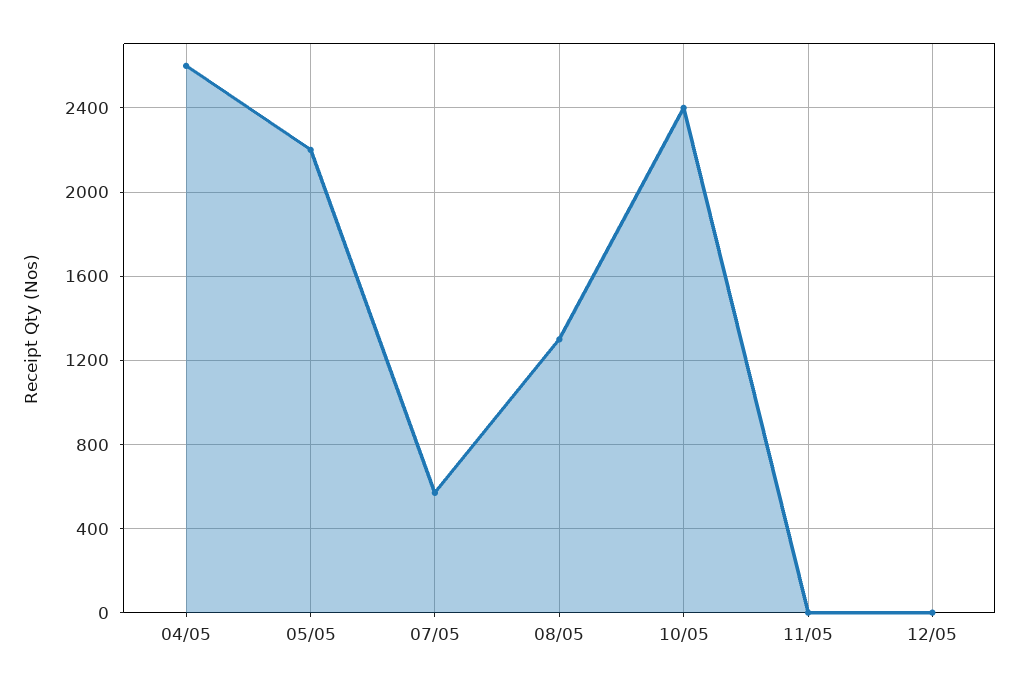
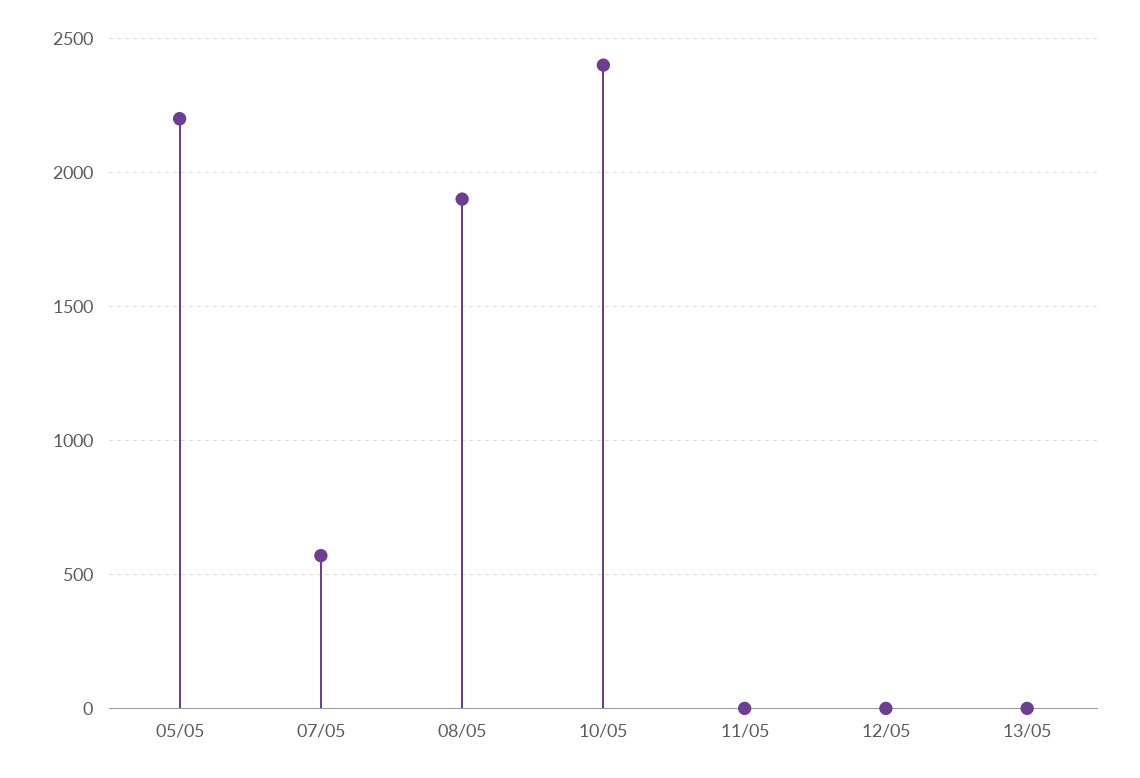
04/05: 2600 -> none
08/05: 1300 -> 1900
13/05: none -> 0

